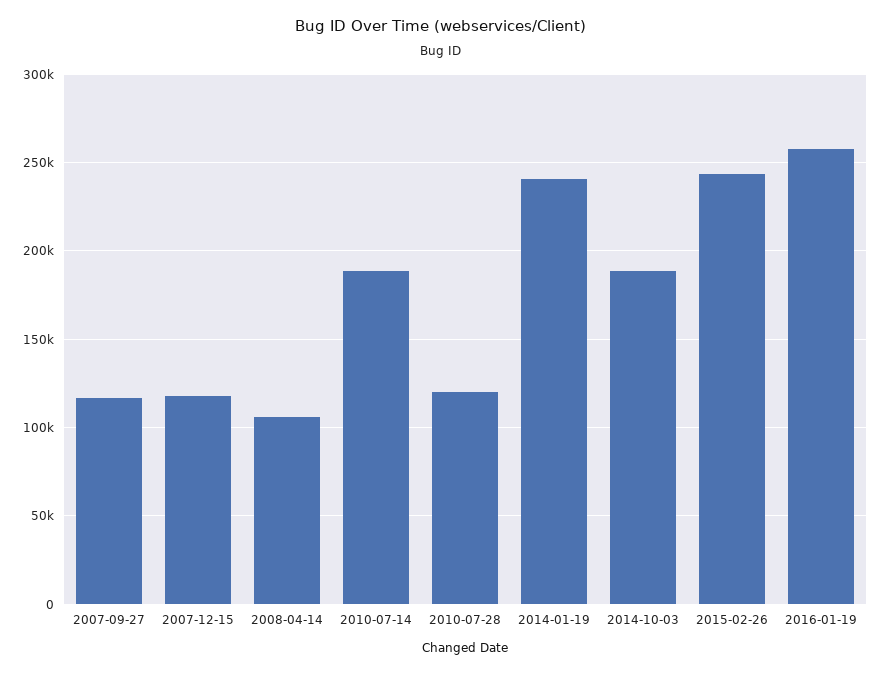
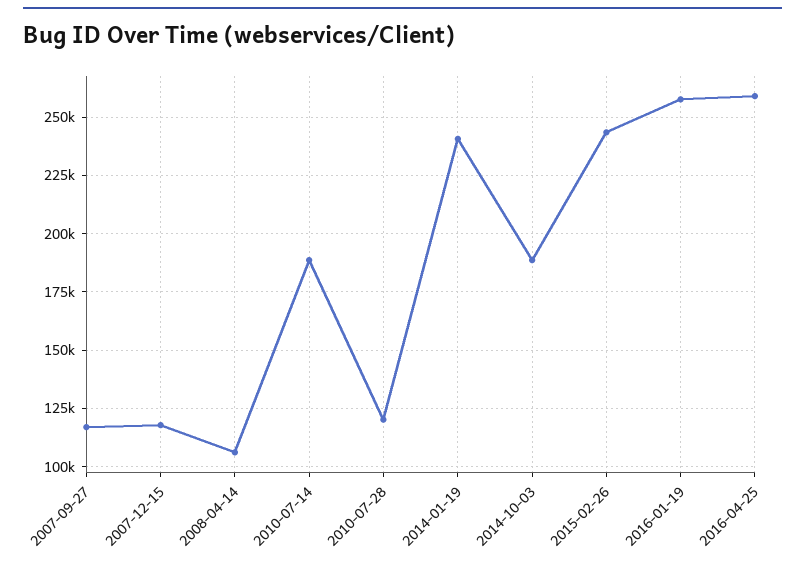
2016-04-25: none -> 260000

